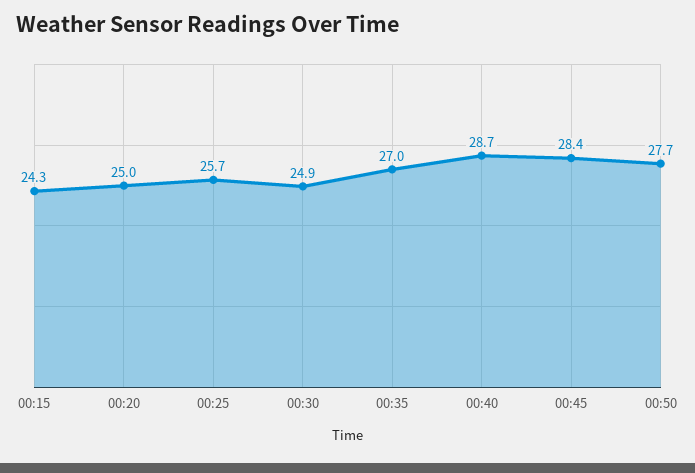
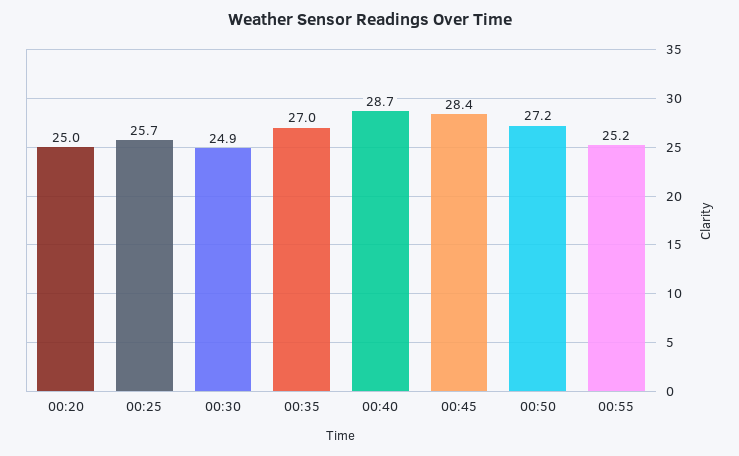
00:15: 24.3 -> none
00:50: 27.7 -> 27.2
00:55: none -> 25.2

